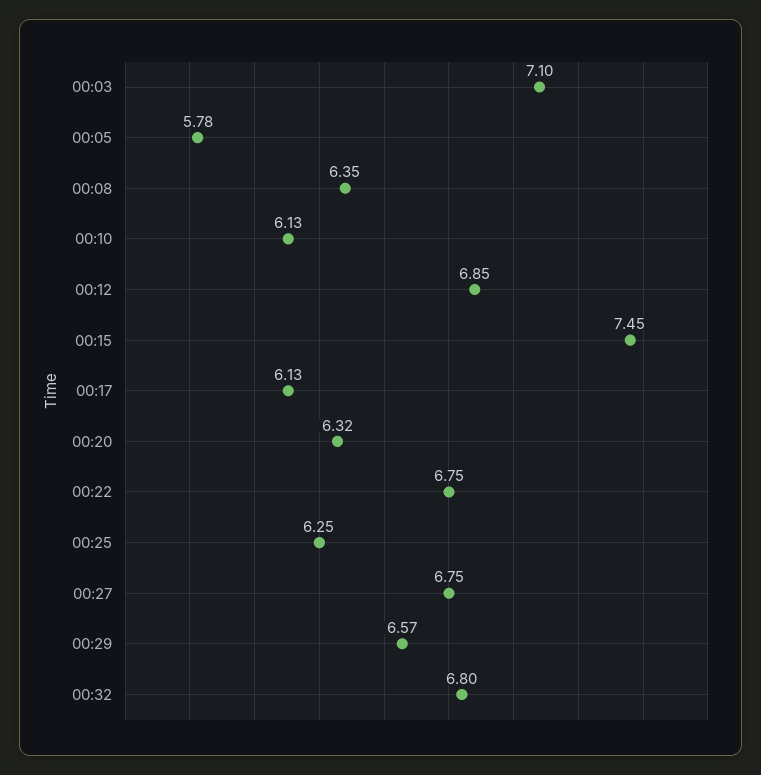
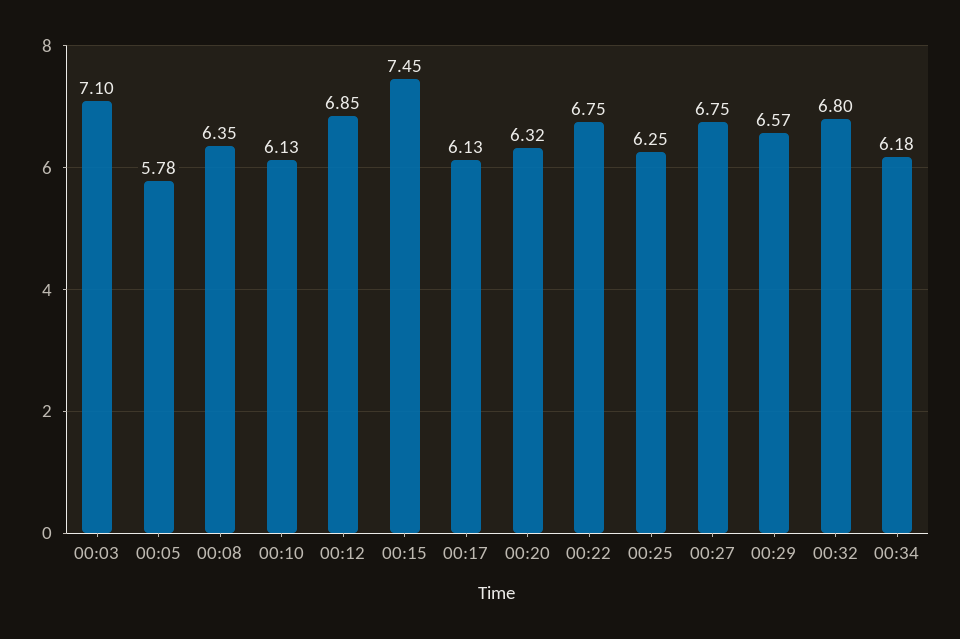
00:34: none -> 6.18

